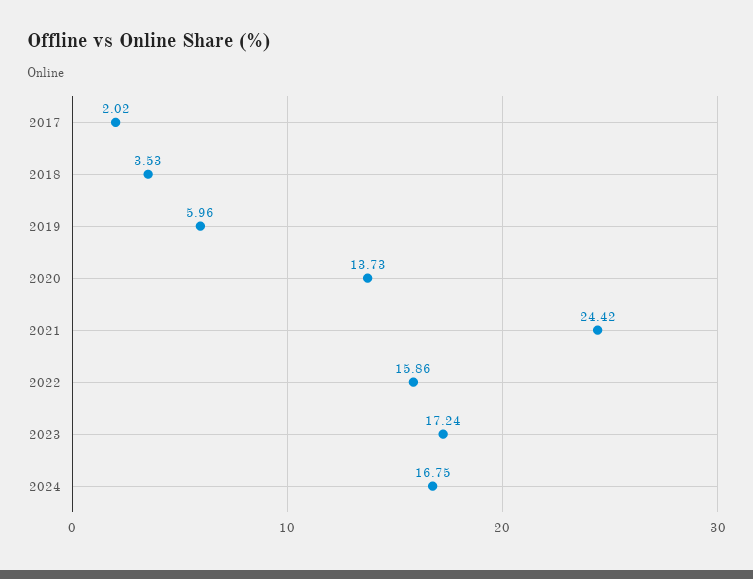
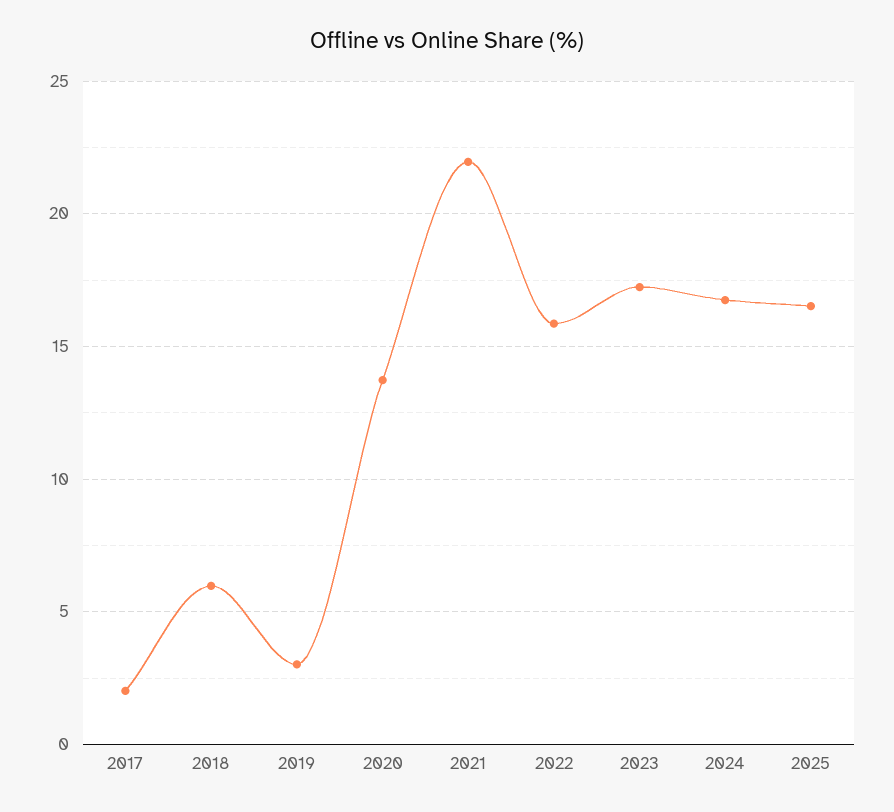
2018: 3.53 -> 6
2019: 5.96 -> 3
2021: 24.42 -> 22
2025: none -> 16.5

